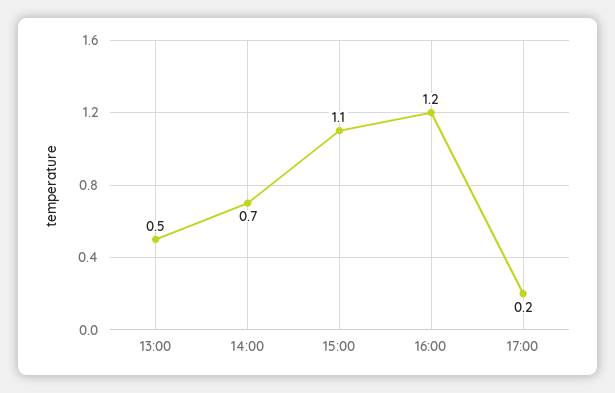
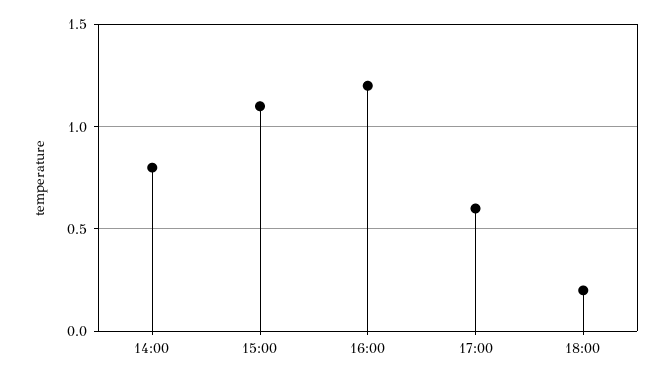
13:00: 0.5 -> none
14:00: 0.7 -> 0.8
17:00: 0.2 -> 0.6
18:00: none -> 0.2

